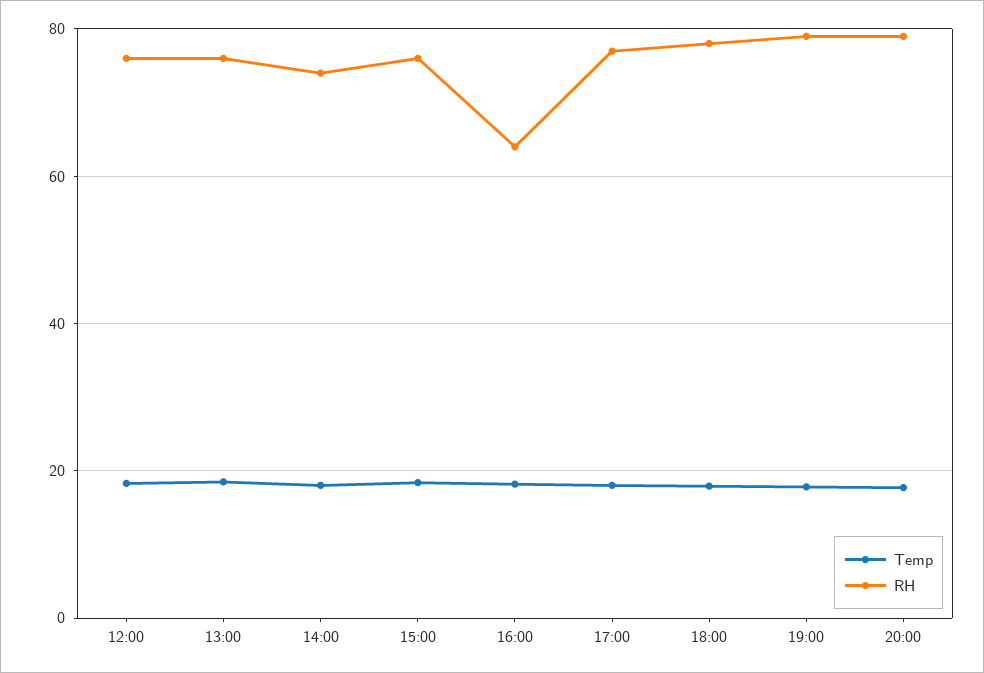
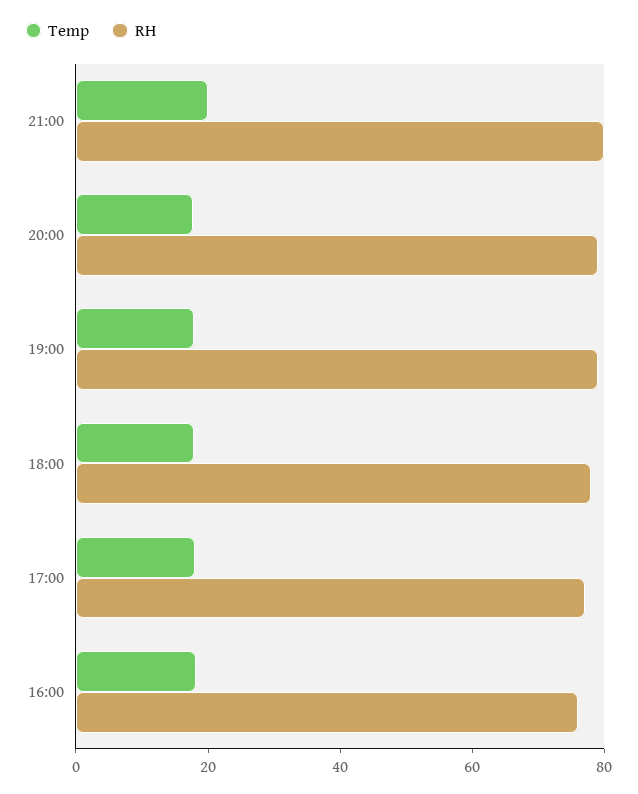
Temp, 12:00: 18 -> none
RH, 12:00: 76 -> none
Temp, 13:00: 18 -> none
RH, 13:00: 76 -> none
Temp, 14:00: 18 -> none
RH, 14:00: 74 -> none
Temp, 15:00: 18 -> none
RH, 15:00: 76 -> none
RH, 16:00: 64 -> 75
Temp, 21:00: none -> 20
RH, 21:00: none -> 80

